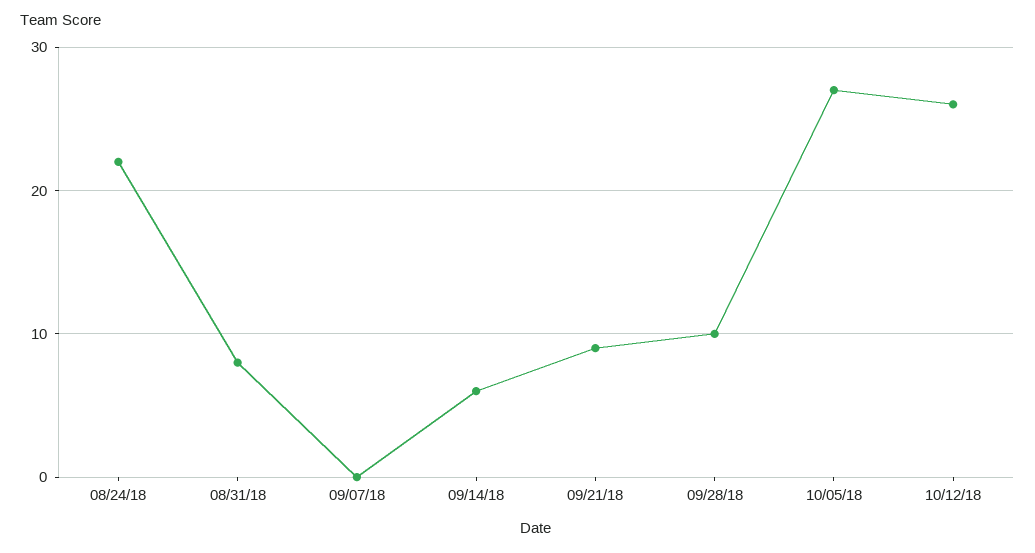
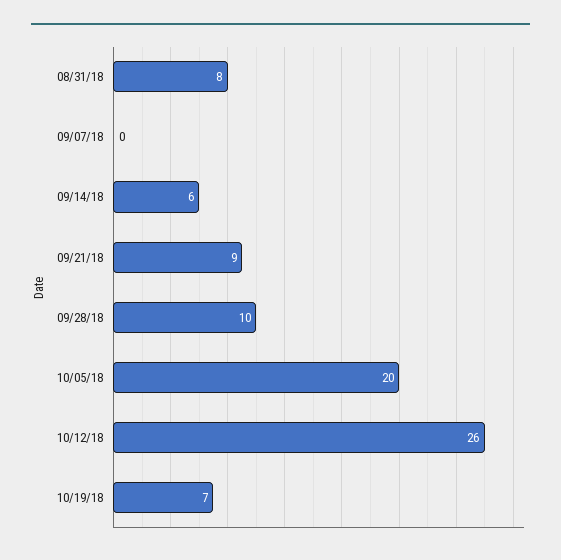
08/24/18: 22 -> none
10/05/18: 27 -> 20
10/19/18: none -> 7

